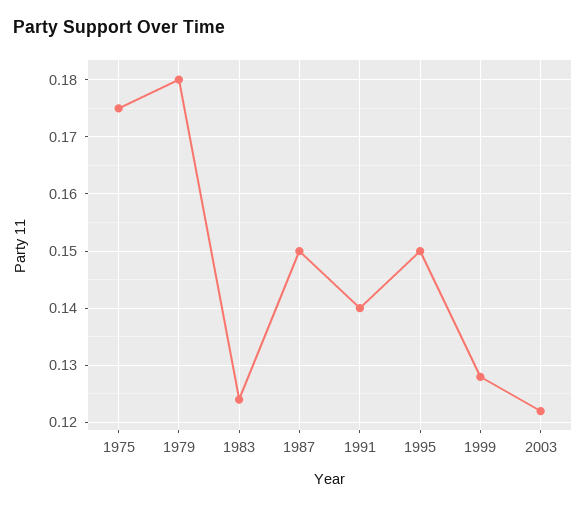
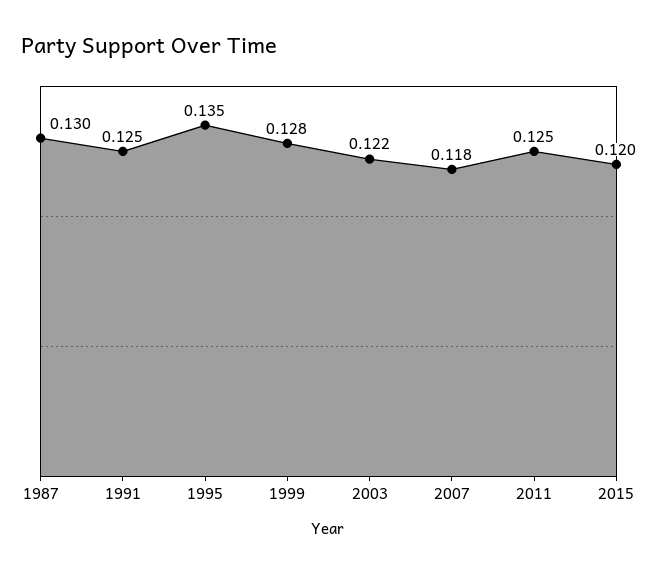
1975: 0.175 -> none
1979: 0.18 -> none
1983: 0.125 -> none
1987: 0.15 -> 0.13
1991: 0.14 -> 0.125
1995: 0.15 -> 0.135
2007: none -> 0.118
2011: none -> 0.125
2015: none -> 0.12

